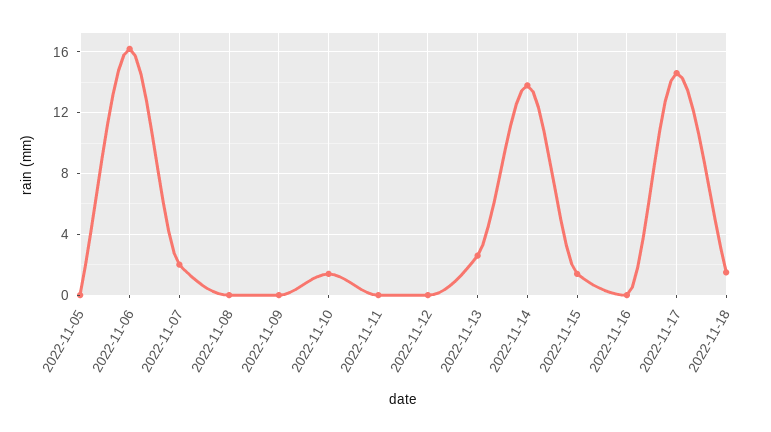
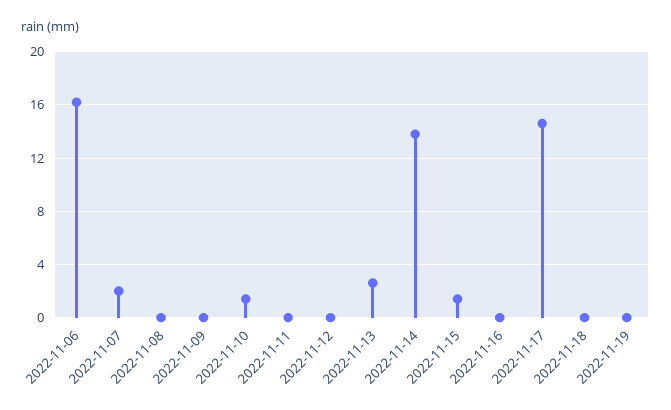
2022-11-05: 0 -> none
2022-11-18: 1.5 -> 0
2022-11-19: none -> 0

